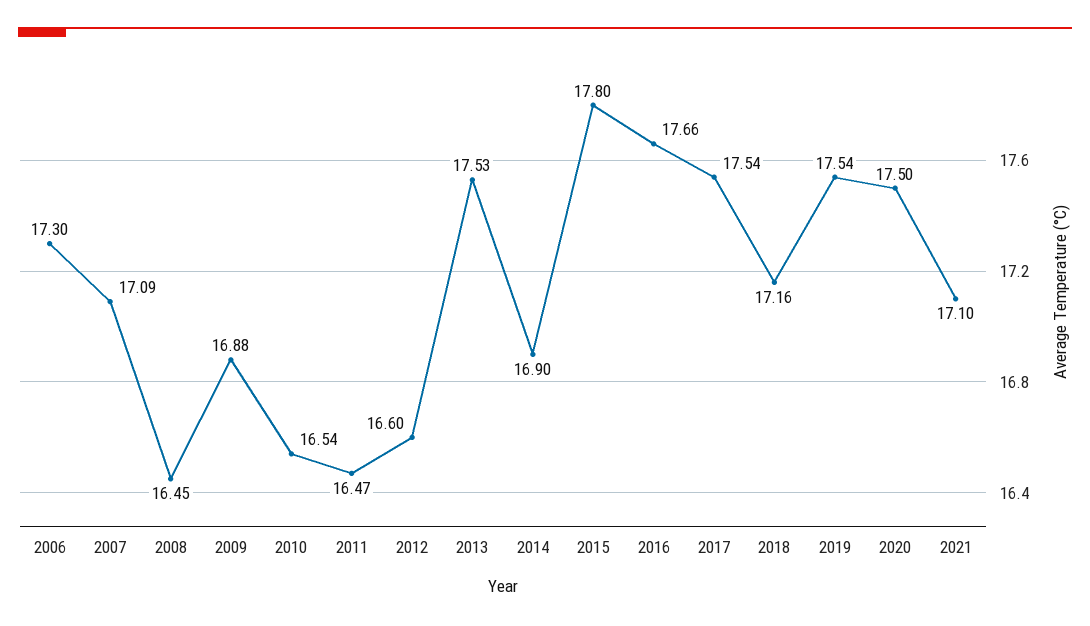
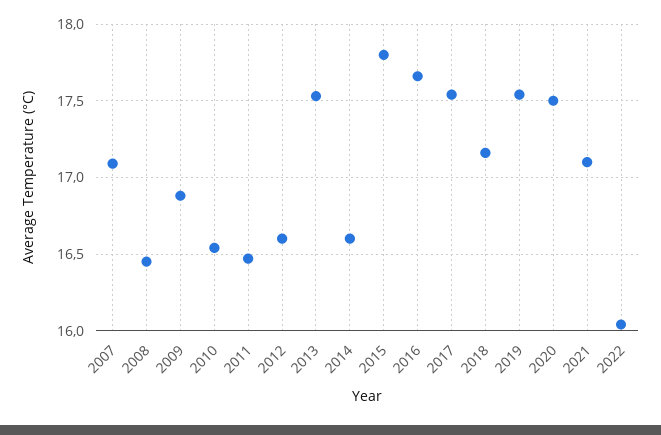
2006: 17.3 -> none
2014: 16.9 -> 16.6
2022: none -> 16.05

